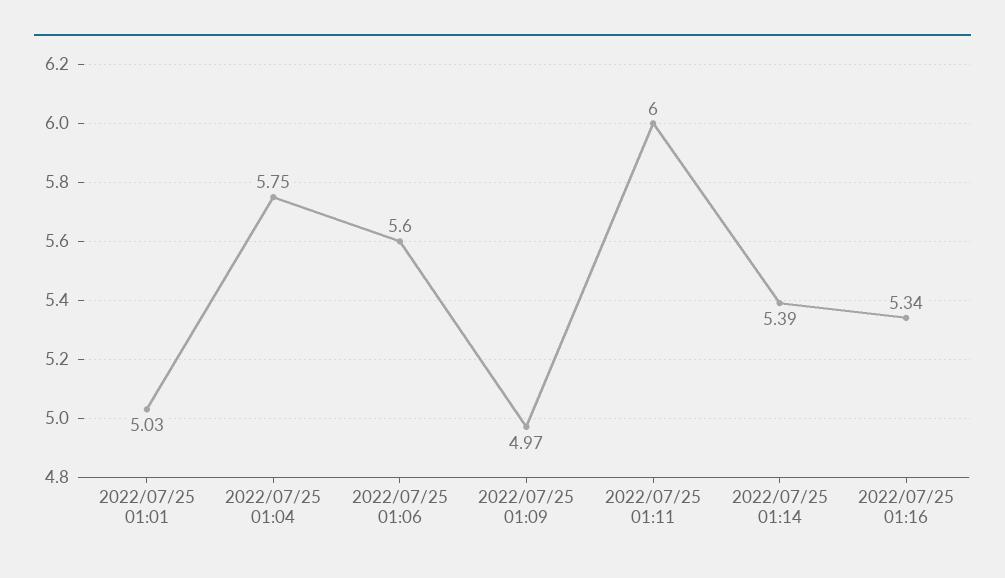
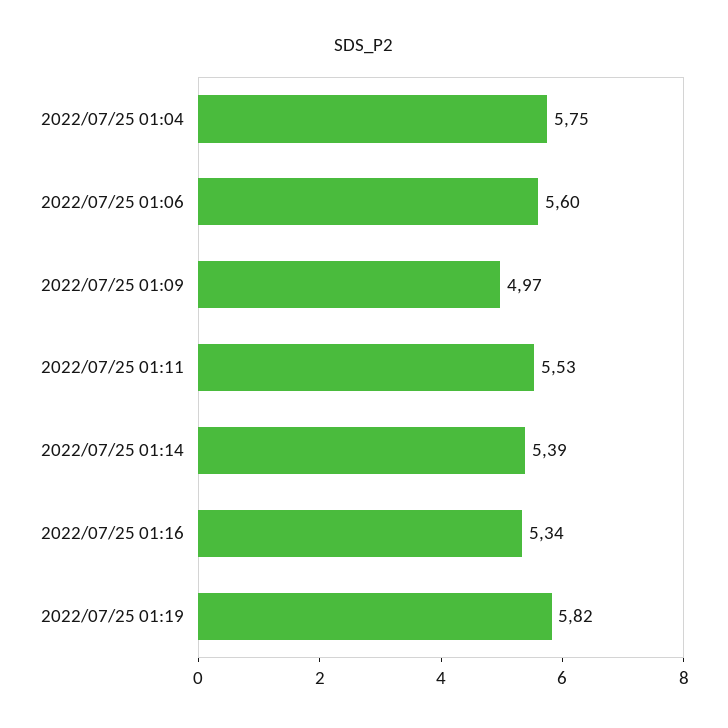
2022/07/25 01:01: 5.03 -> none
2022/07/25 01:11: 6 -> 5.53
2022/07/25 01:19: none -> 5.82

